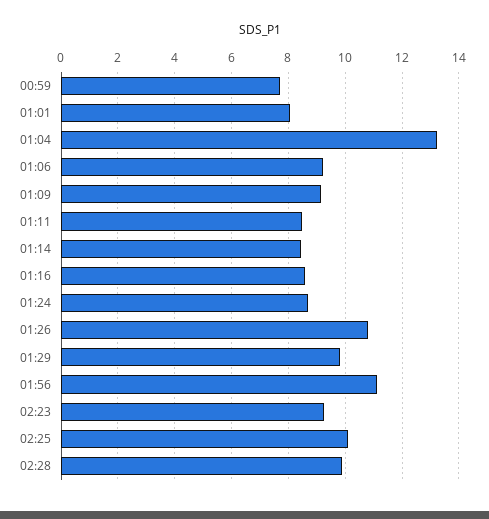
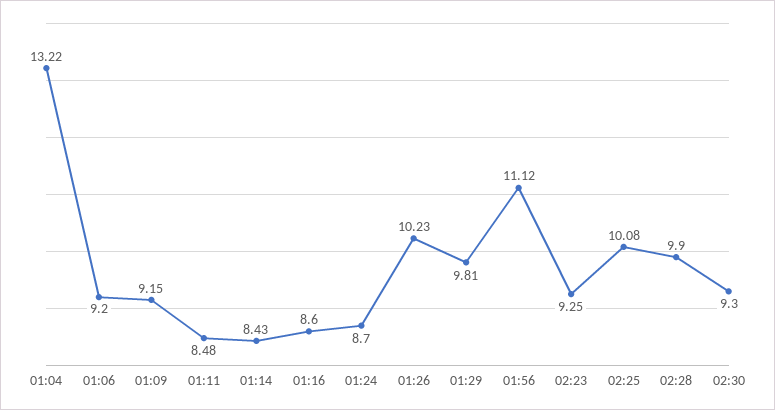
00:59: 7.75 -> none
01:01: 8 -> none
01:26: 10.75 -> 10.23
02:30: none -> 9.3

